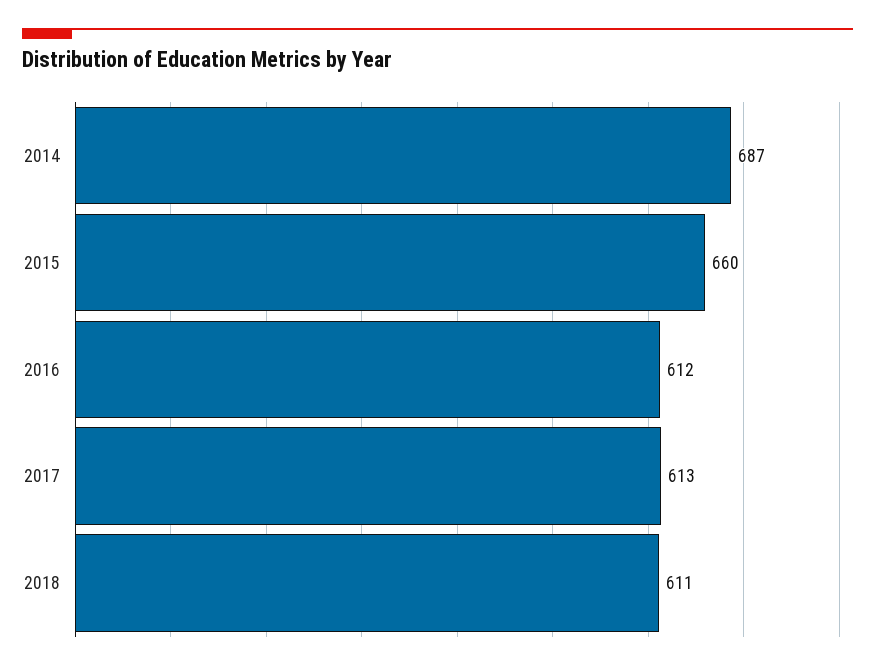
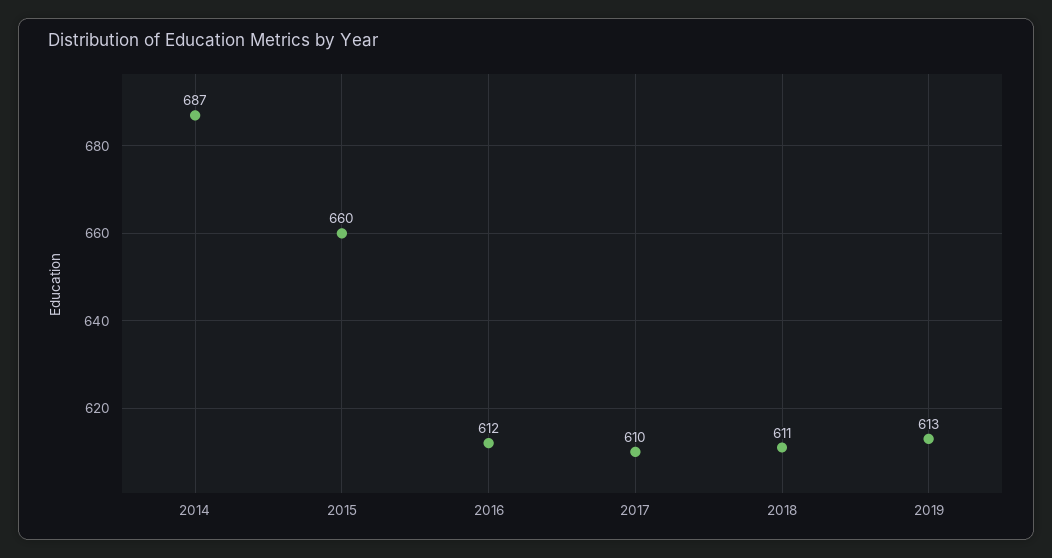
2017: 613 -> 610
2019: none -> 613

